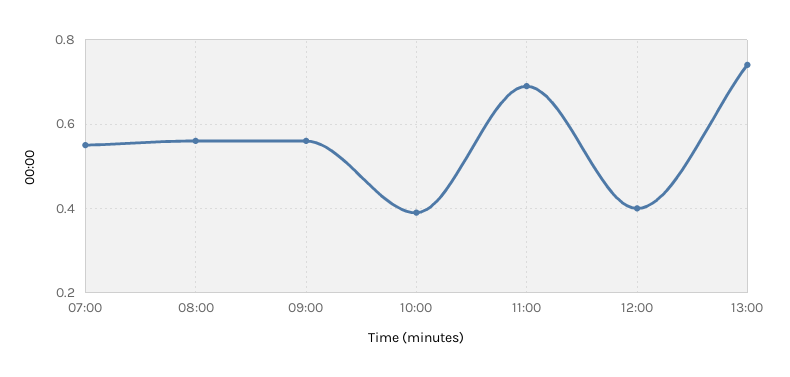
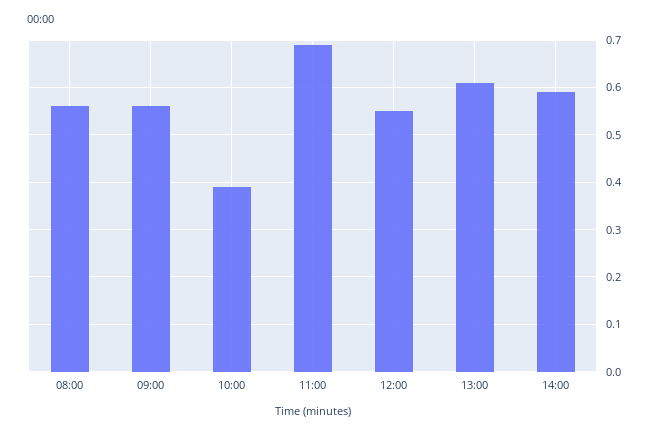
07:00: 0.55 -> none
12:00: 0.4 -> 0.55
13:00: 0.75 -> 0.6
14:00: none -> 0.6

